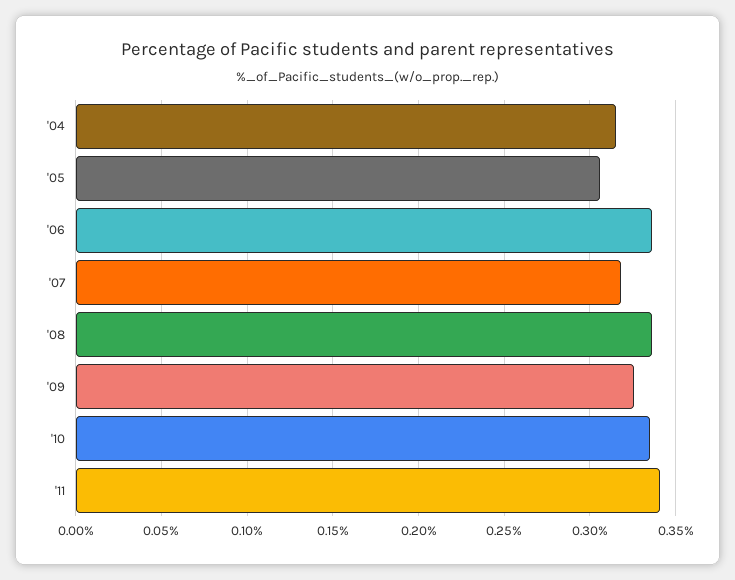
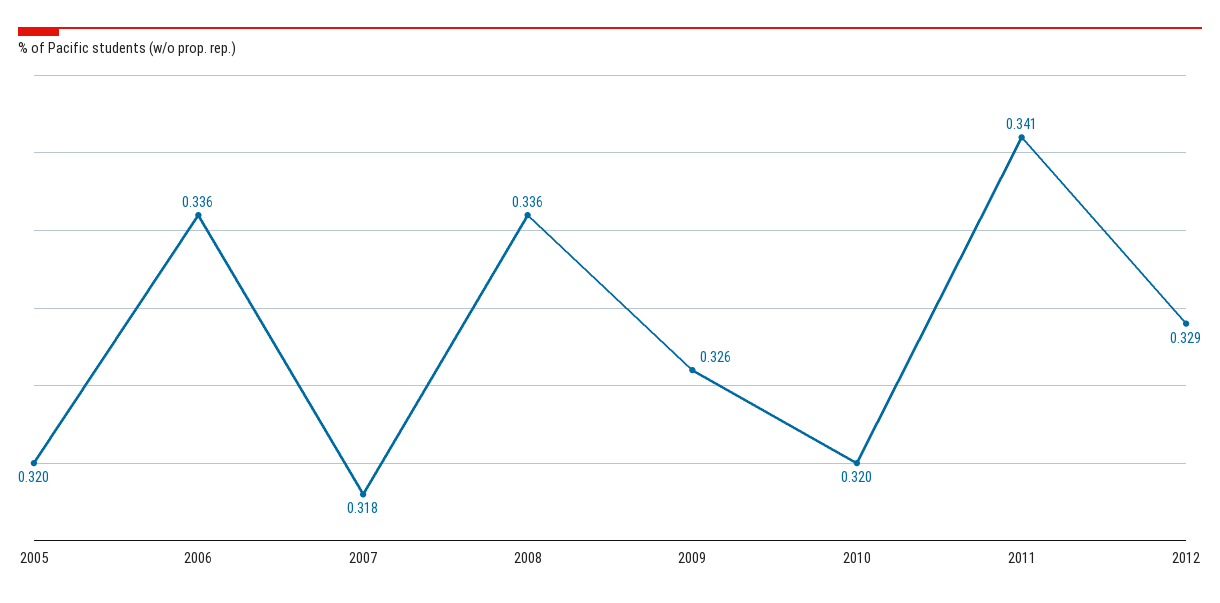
'04: 0.315 -> none
'05: 0.305 -> 0.32
'10: 0.335 -> 0.32
2012: none -> 0.329

